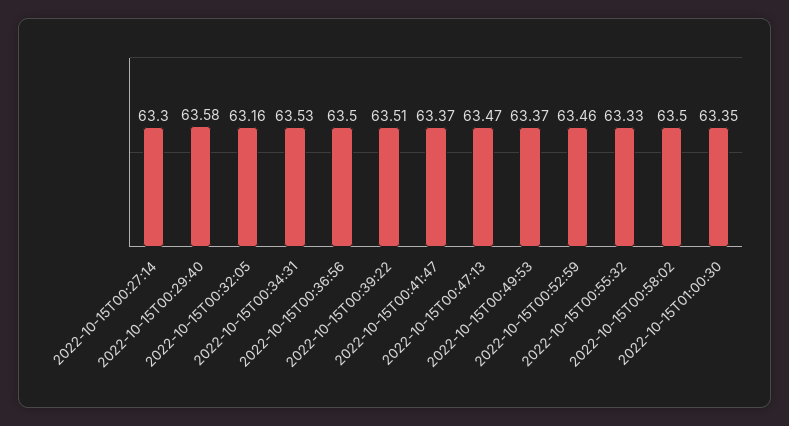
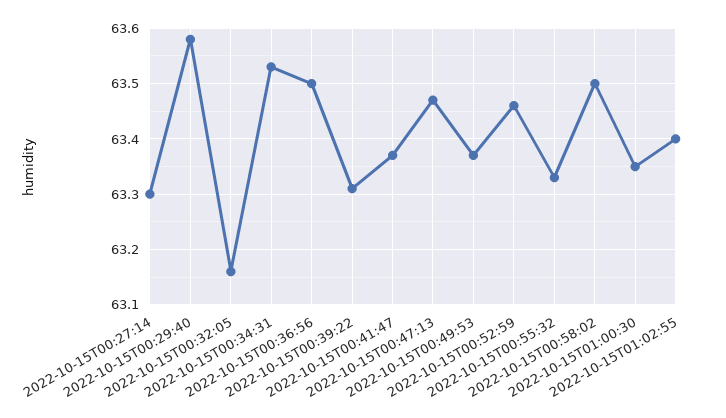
2022-10-15T00:39:22: 63.51 -> 63.3
2022-10-15T01:02:55: none -> 63.4

